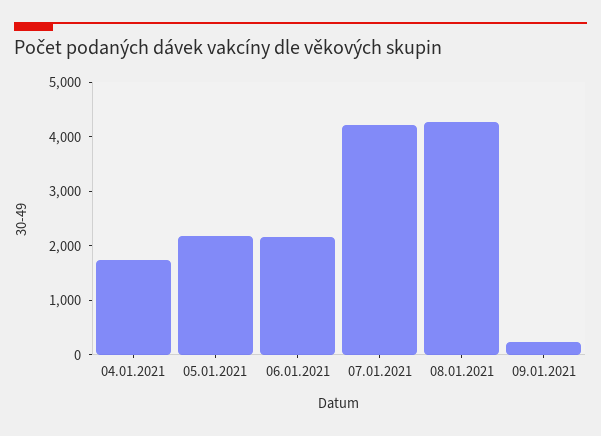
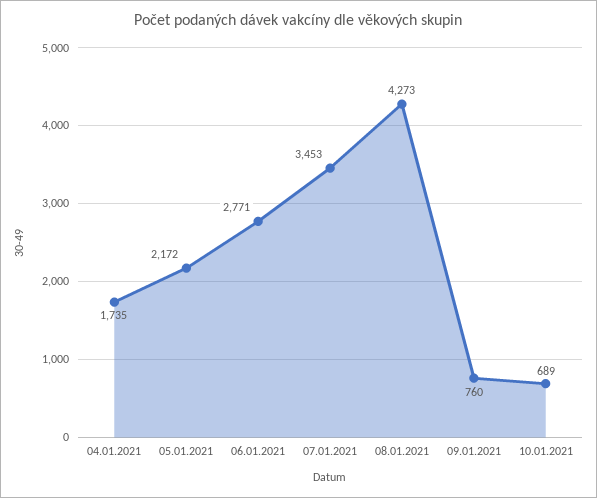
06.01.2021: 2200 -> 2771
07.01.2021: 4200 -> 3453
09.01.2021: 200 -> 760
10.01.2021: none -> 689

